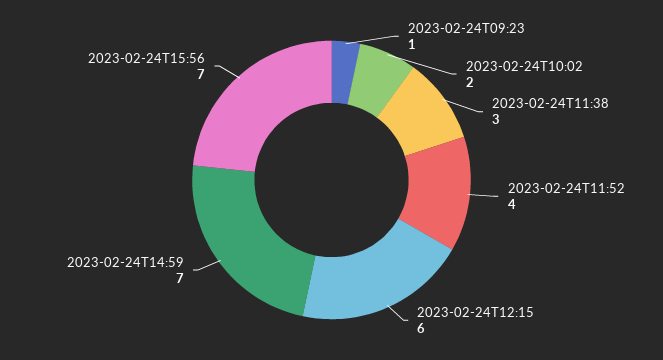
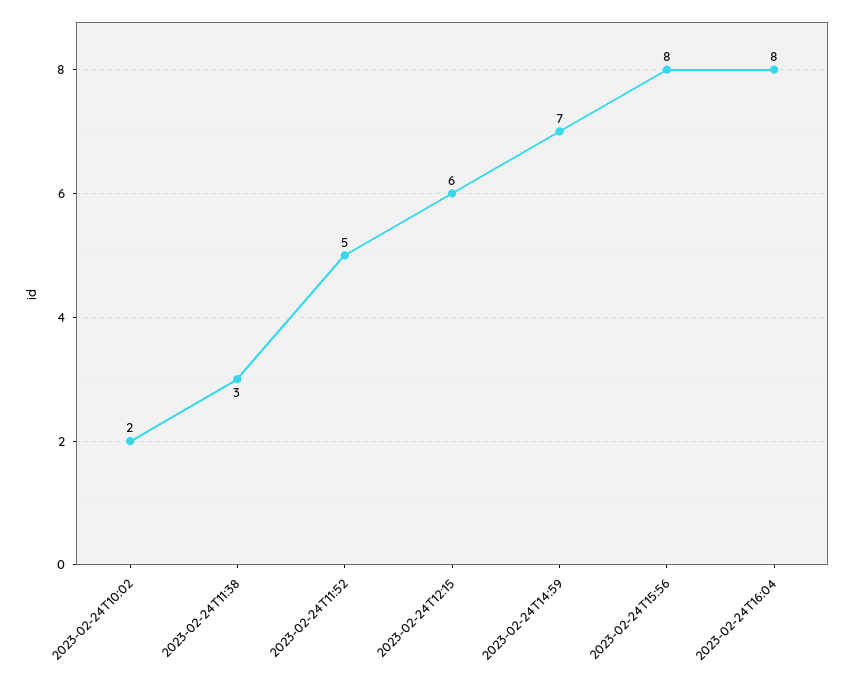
2023-02-24T09:23: 1 -> none
2023-02-24T11:52: 4 -> 5
2023-02-24T15:56: 7 -> 8
2023-02-24T16:04: none -> 8

